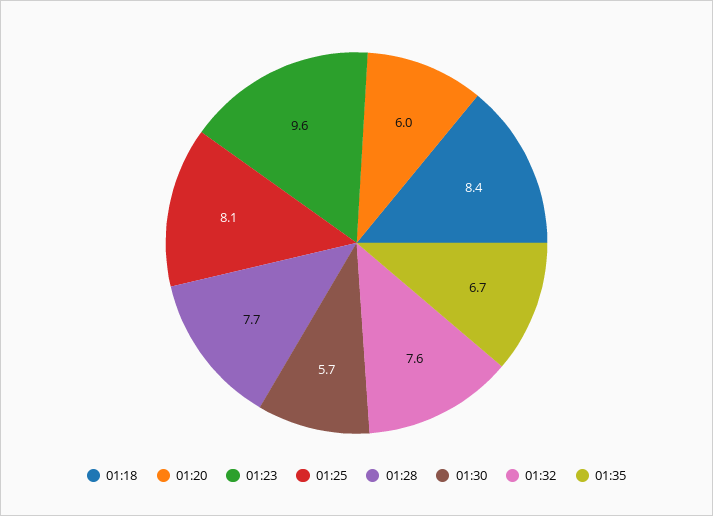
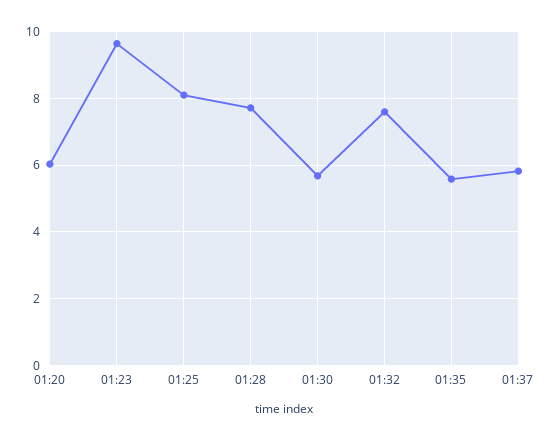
01:18: 8.4 -> none
01:35: 6.7 -> 5.6
01:37: none -> 5.8

